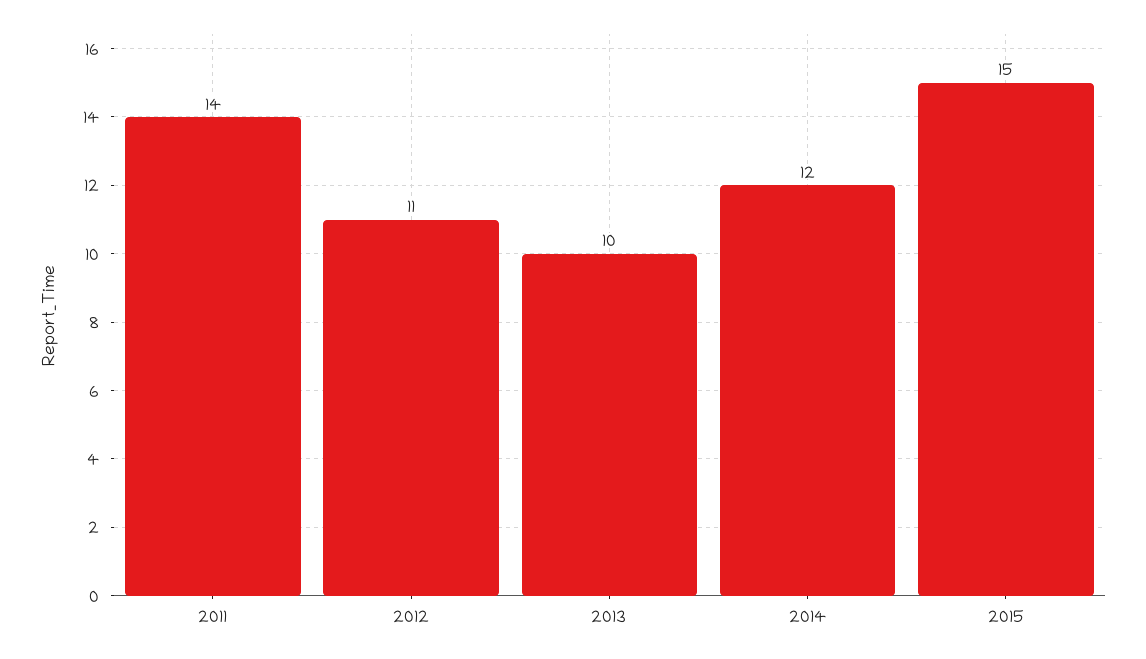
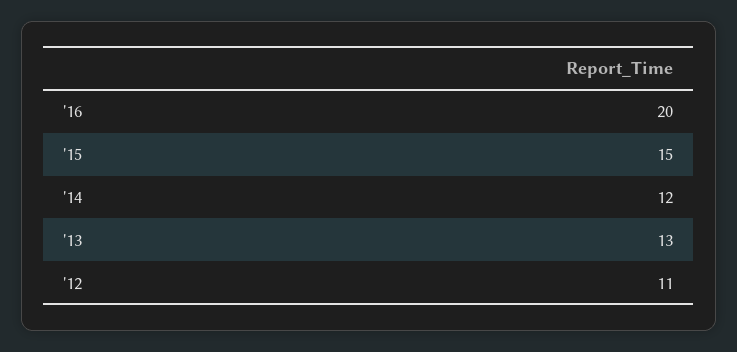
2011: 14 -> none
2013: 10 -> 13
'16: none -> 20

